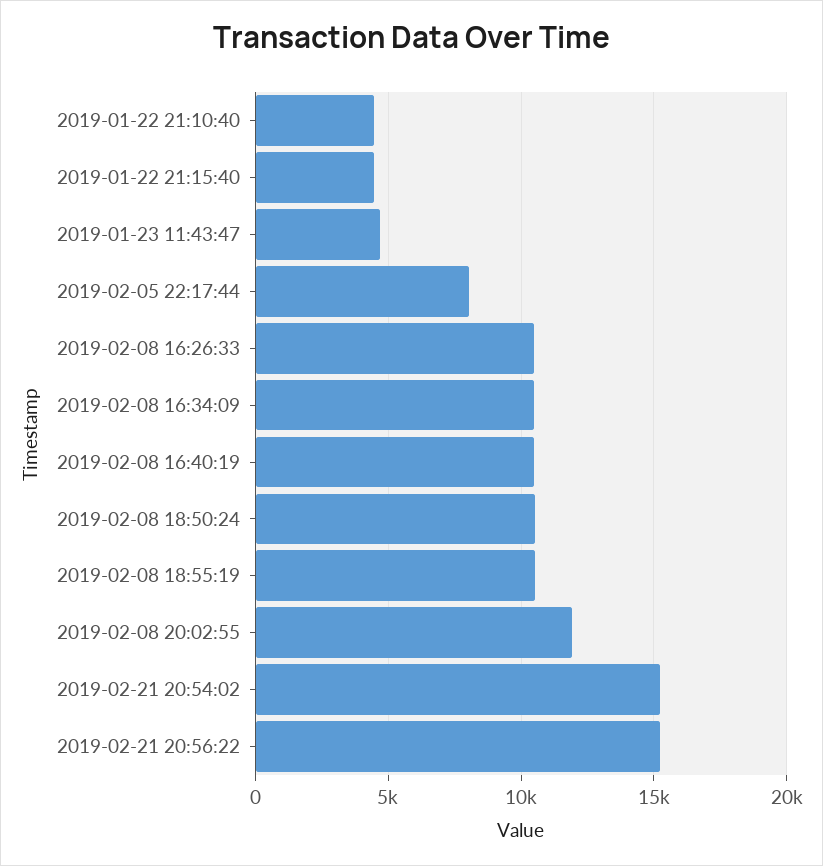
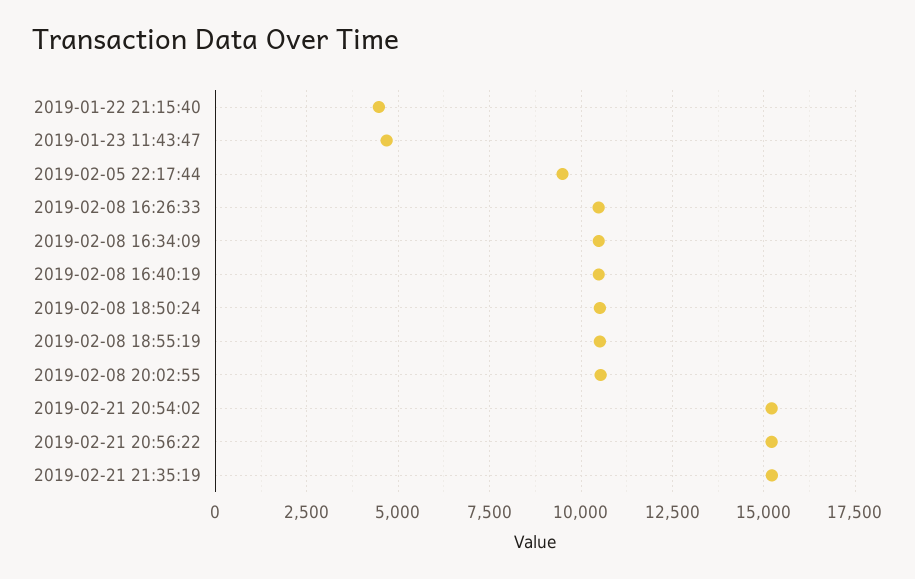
2019-01-22 21:10:40: 4500 -> none
2019-02-05 22:17:44: 8000 -> 9500
2019-02-08 20:02:55: 12000 -> 10500
2019-02-21 21:35:19: none -> 15250

